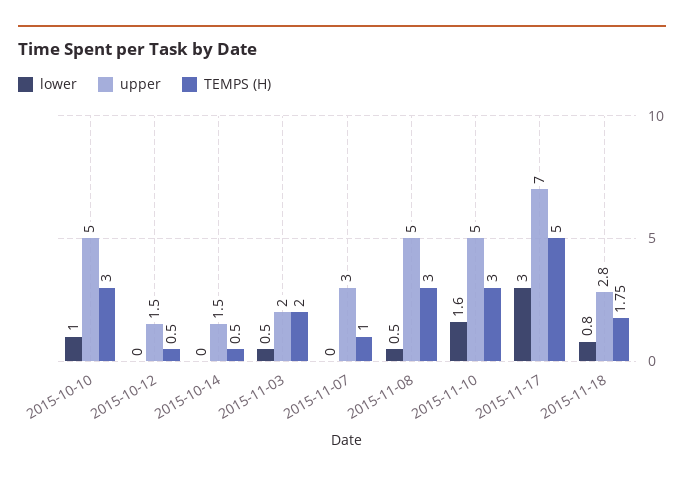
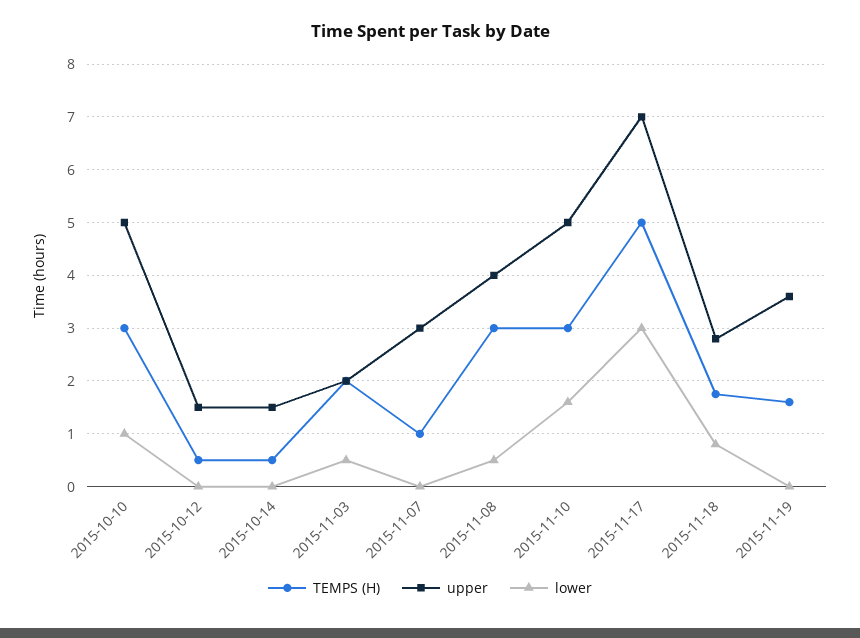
upper, 2015-11-08: 5 -> 4
TEMPS (H), 2015-11-19: none -> 1.6
upper, 2015-11-19: none -> 3.6
lower, 2015-11-19: none -> 0

